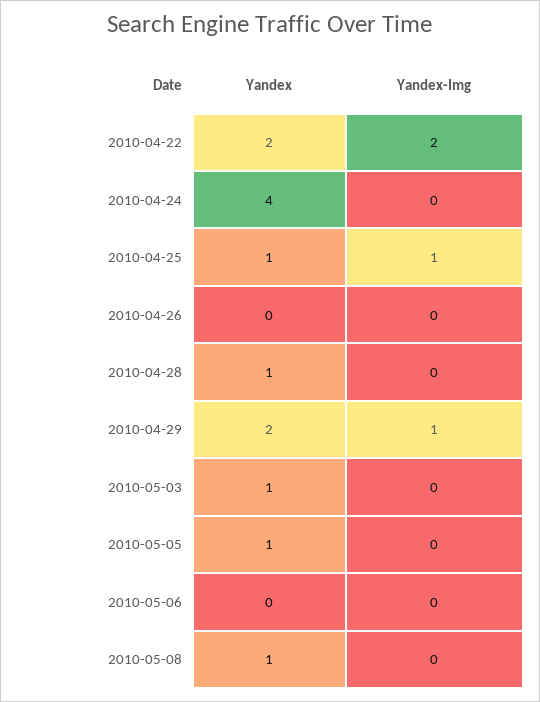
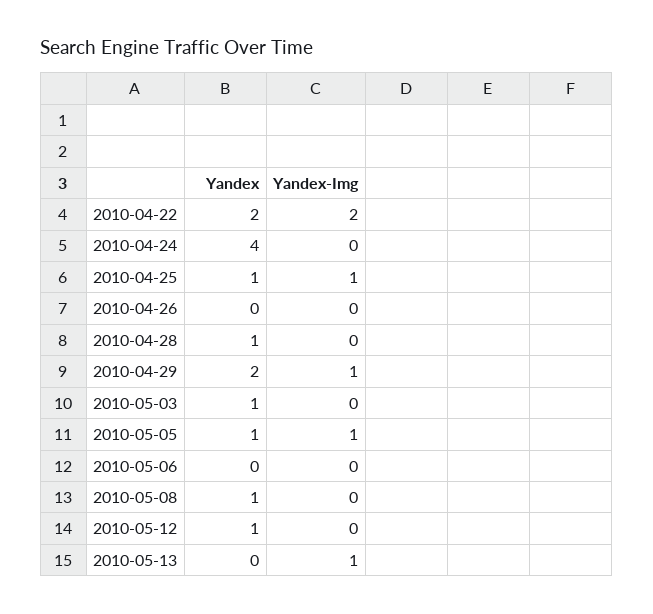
Yandex-Img, 2010-05-05: 0 -> 1
Yandex, 2010-05-12: none -> 1
Yandex-Img, 2010-05-12: none -> 0
Yandex, 2010-05-13: none -> 0
Yandex-Img, 2010-05-13: none -> 1

